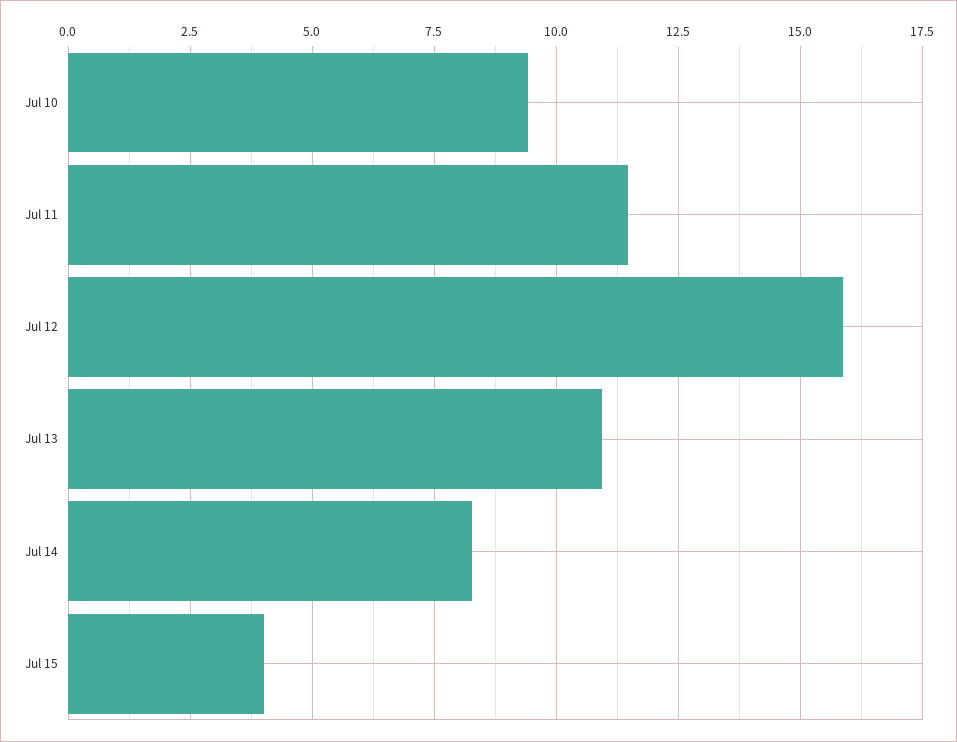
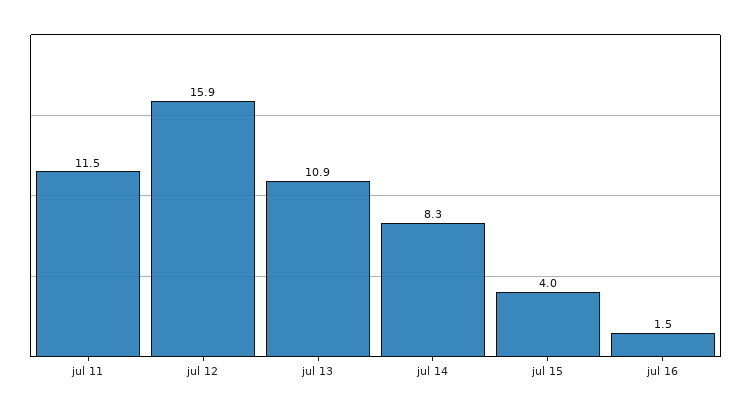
Jul 10: 9.5 -> none
jul 16: none -> 1.5

